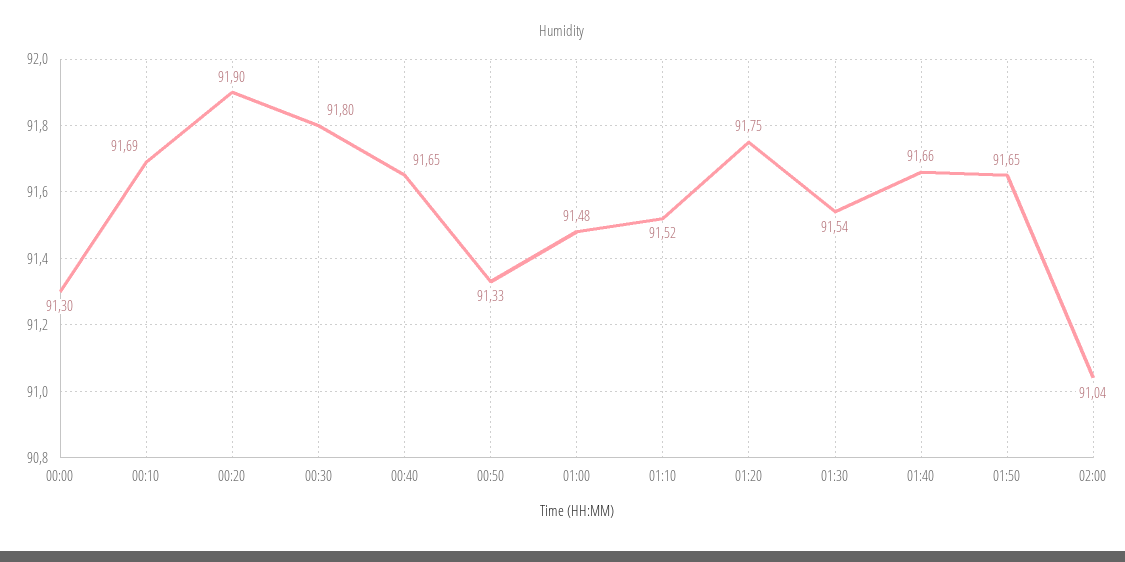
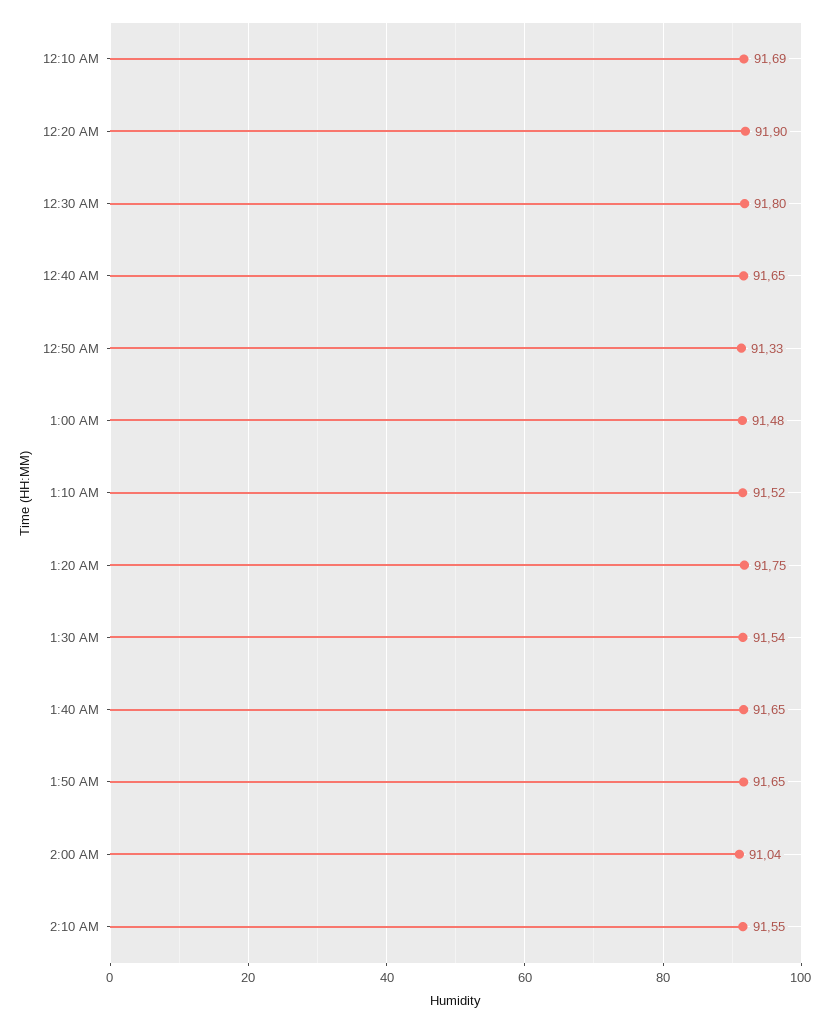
00:00: 91.3 -> none
01:40: 91.66 -> 91.65
2:10 AM: none -> 91.55

